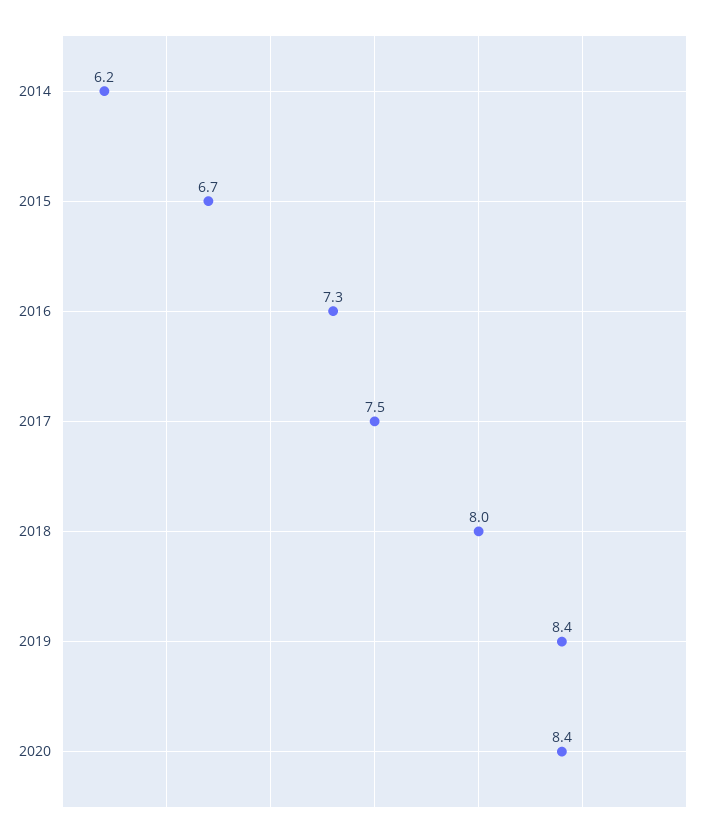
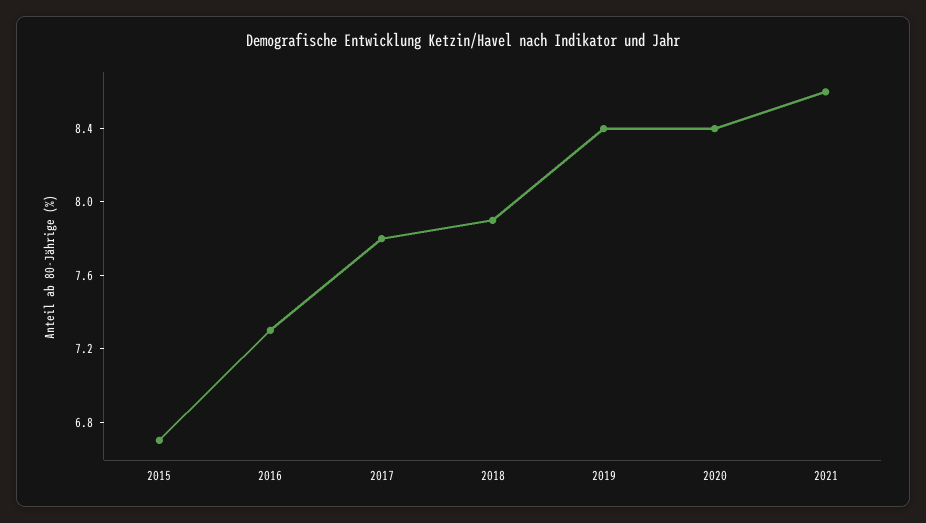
2014: 6.2 -> none
2017: 7.5 -> 7.8
2018: 8 -> 7.9
2021: none -> 8.6

